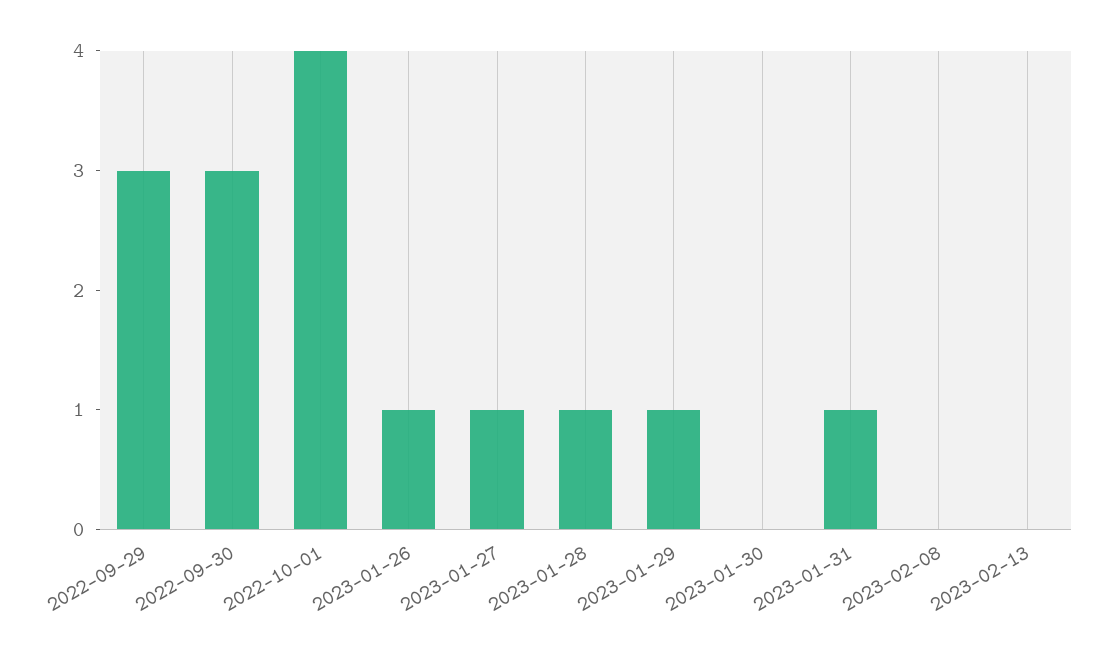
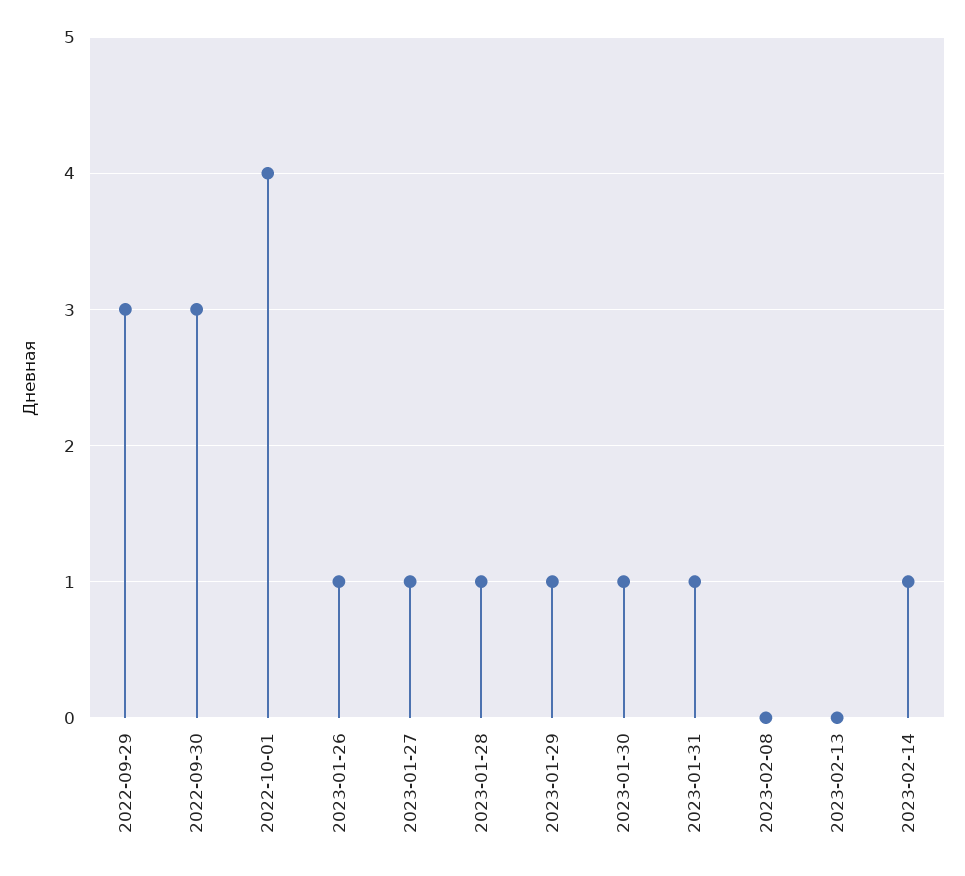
2023-01-30: 0 -> 1
2023-02-14: none -> 1

